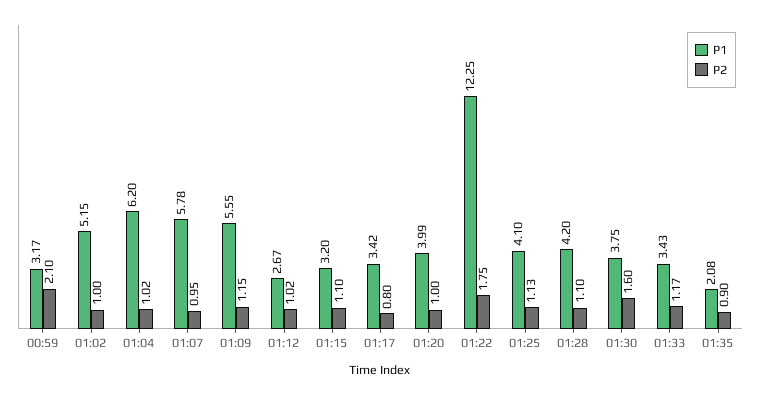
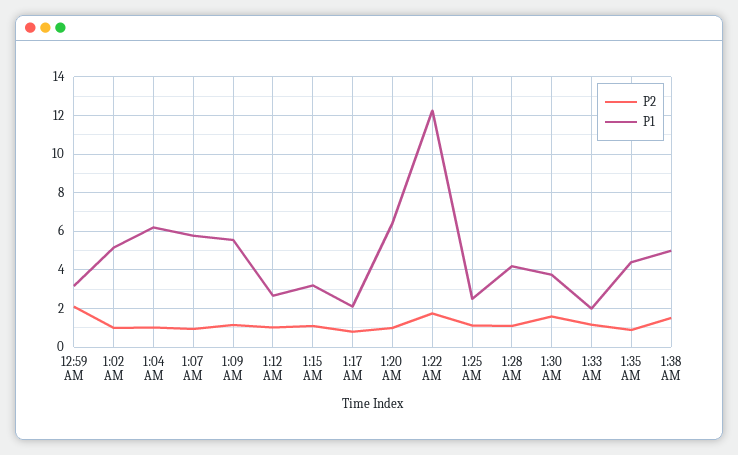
P1, 01:17: 3.42 -> 2
P1, 01:20: 3.99 -> 6.5
P1, 01:25: 4.1 -> 2.5
P1, 01:33: 3.43 -> 2
P1, 01:35: 2.08 -> 4.5
P2, 1:38 AM: none -> 1.5
P1, 1:38 AM: none -> 5

